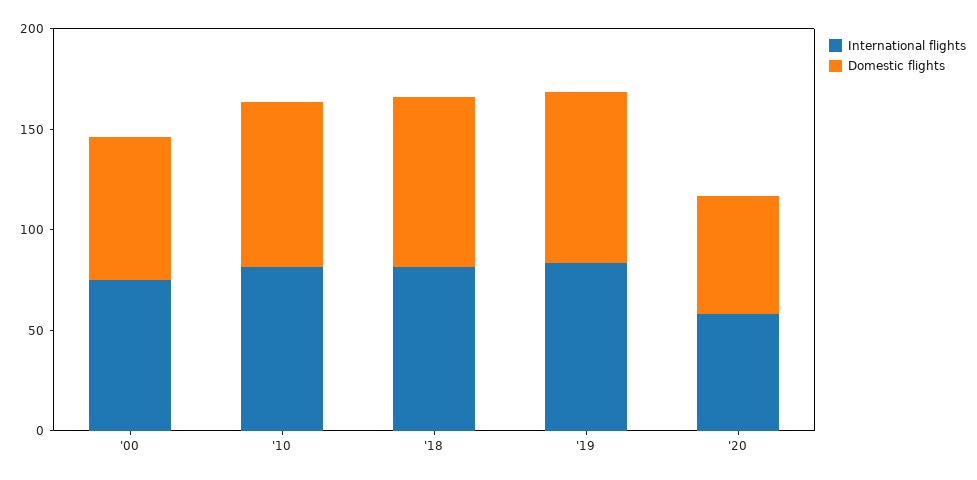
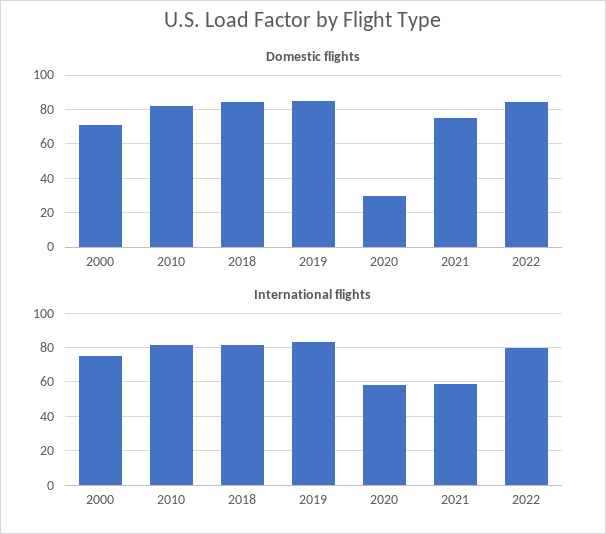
Domestic flights, '20: 60 -> 30
Domestic flights, 2021: none -> 75
Domestic flights, 2022: none -> 85
International flights, 2021: none -> 60
International flights, 2022: none -> 80

